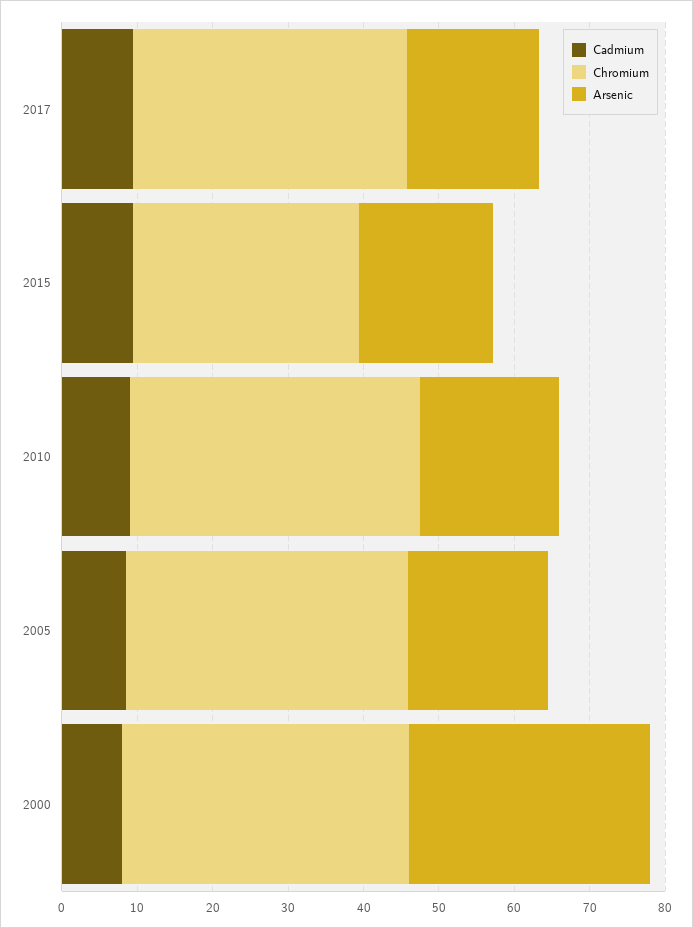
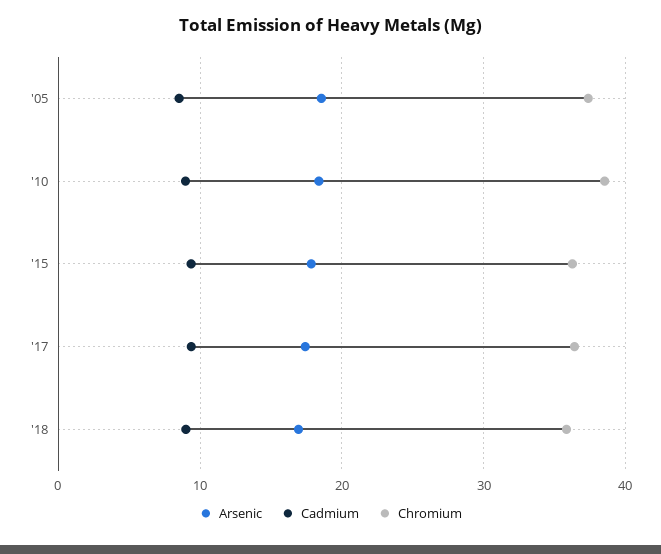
Chromium, 2015: 30 -> 36
Cadmium, 2000: 8 -> none
Chromium, 2000: 38 -> none
Arsenic, 2000: 32 -> none
Arsenic, '18: none -> 17
Cadmium, '18: none -> 9
Chromium, '18: none -> 36

